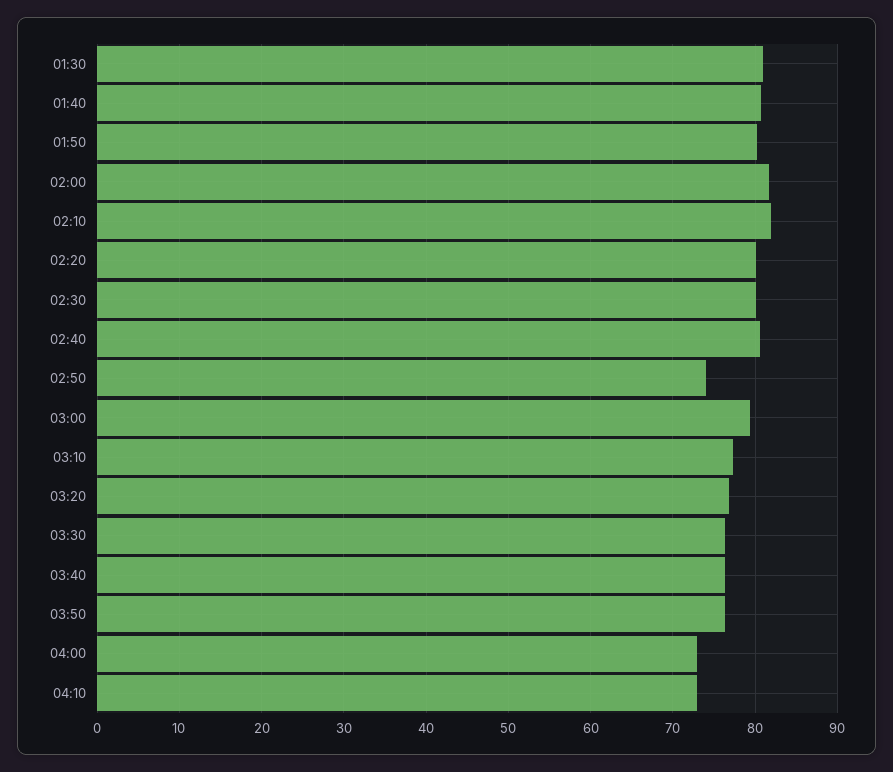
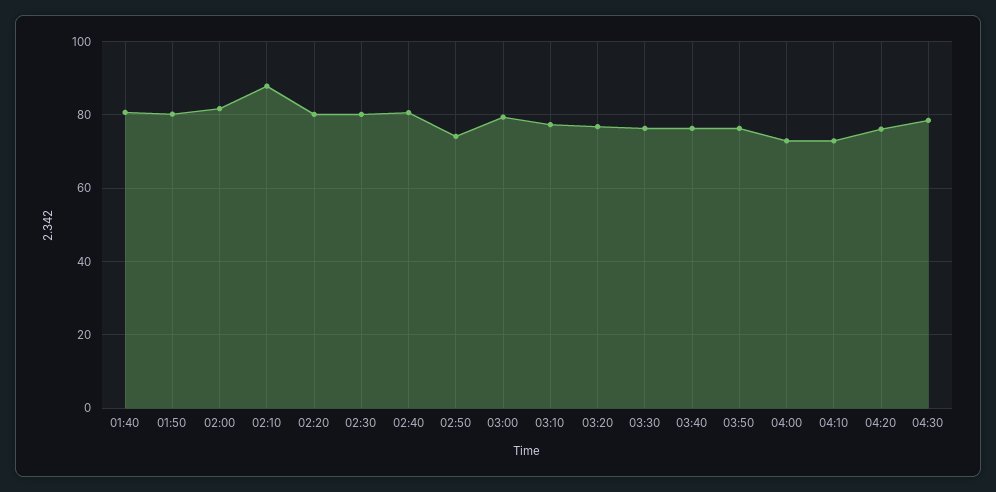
01:30: 81 -> none
02:10: 82 -> 88
04:20: none -> 76
04:30: none -> 78

